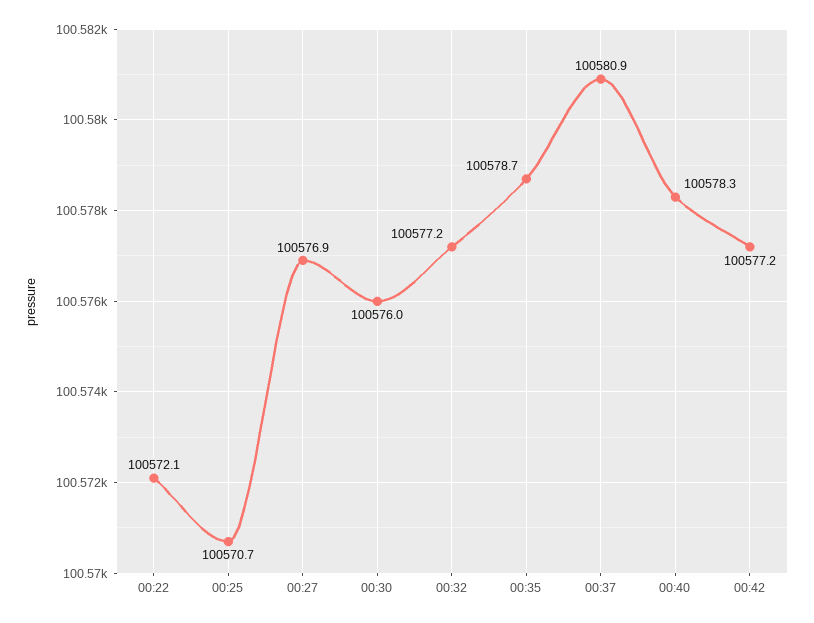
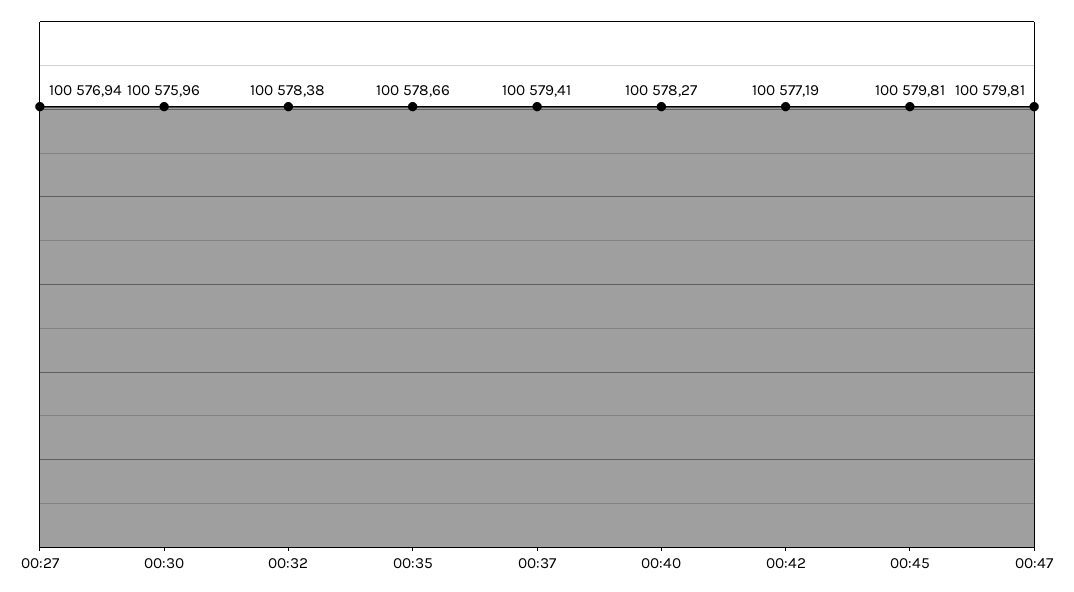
00:22: 100572.1 -> none
00:25: 100570.7 -> none
00:32: 100577.2 -> 100578.38
00:37: 100580.9 -> 100579.41
00:45: none -> 100579.81
00:47: none -> 100579.81

